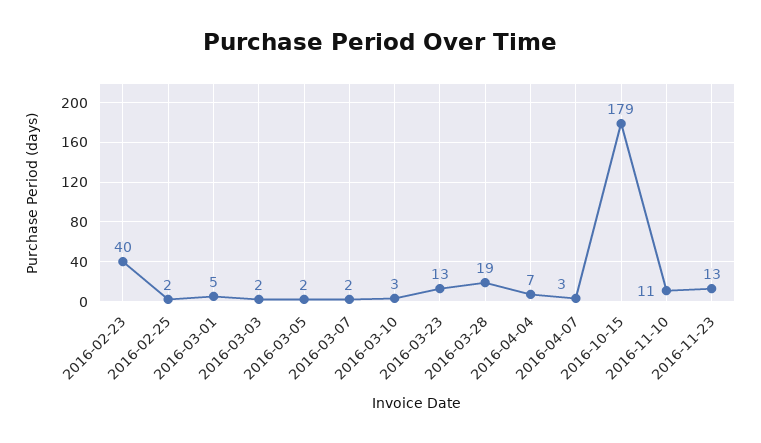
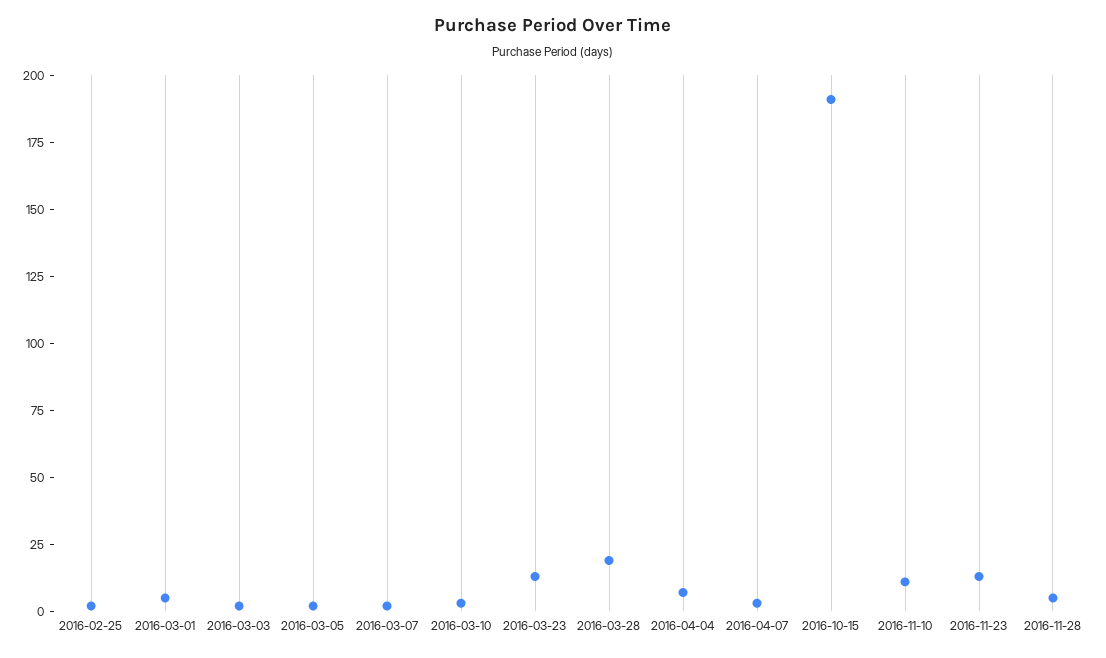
2016-02-23: 40 -> none
2016-10-15: 179 -> 190
2016-11-28: none -> 5

